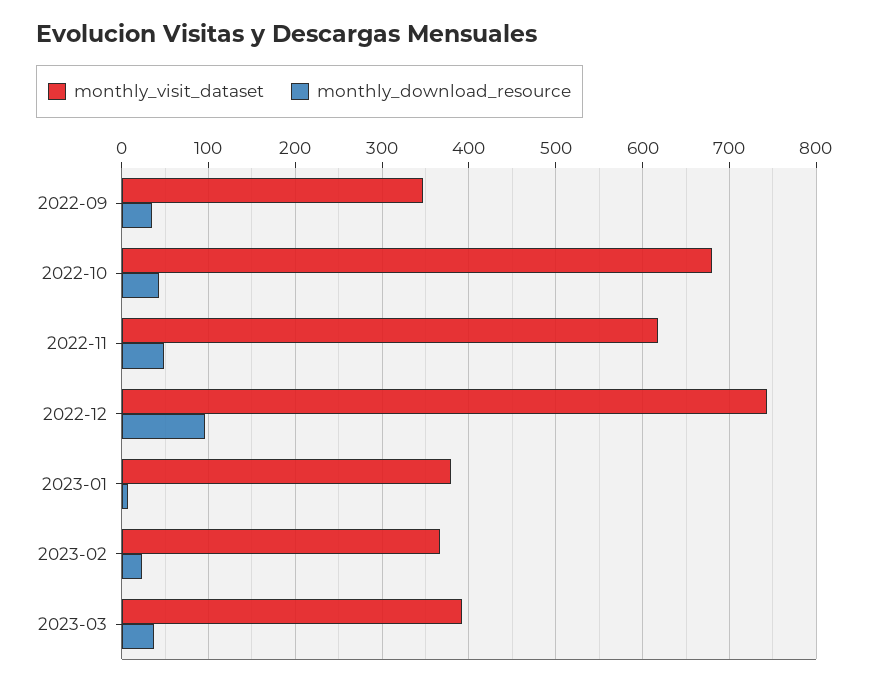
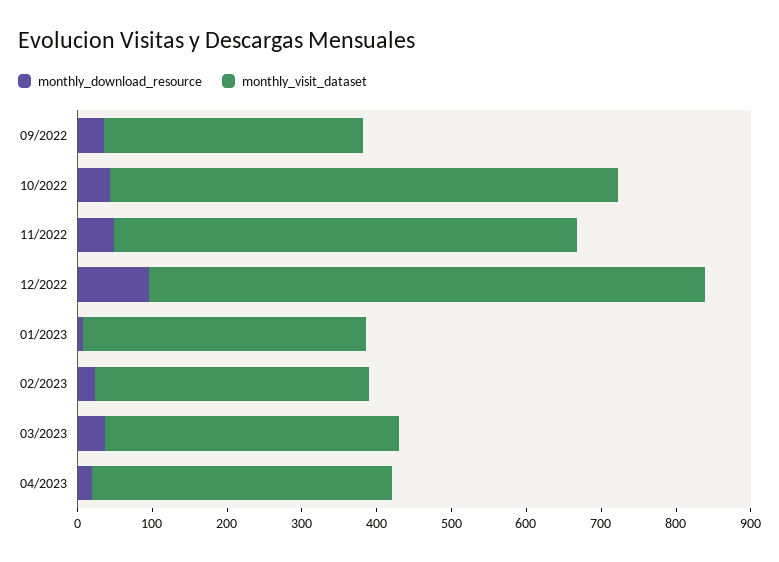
monthly_download_resource, 04/2023: none -> 20
monthly_visit_dataset, 04/2023: none -> 400

